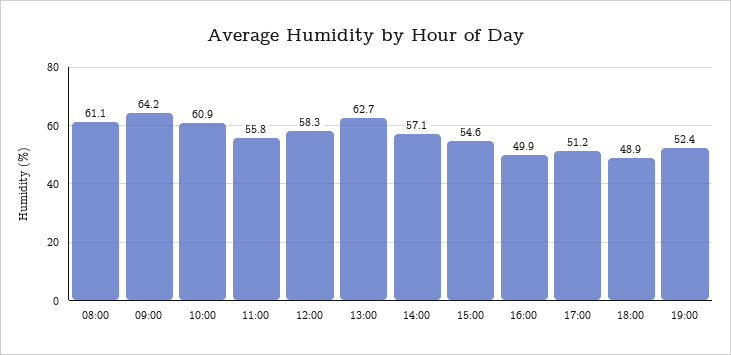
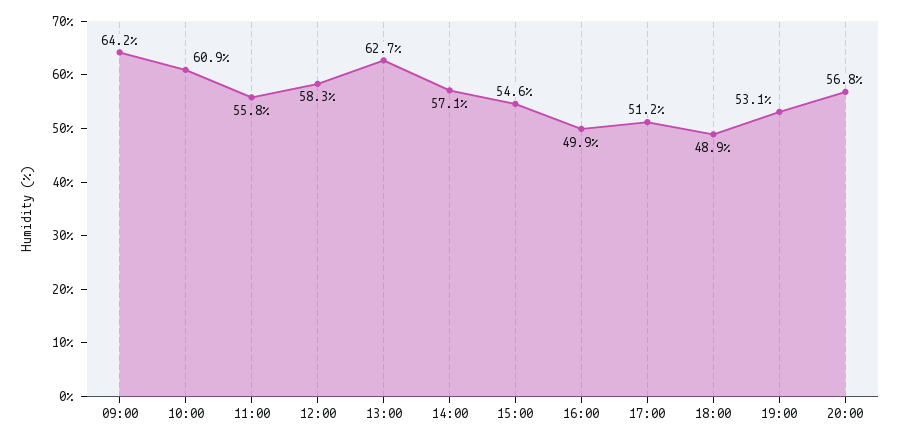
08:00: 61.1 -> none
19:00: 52.4 -> 53.1
20:00: none -> 56.8

